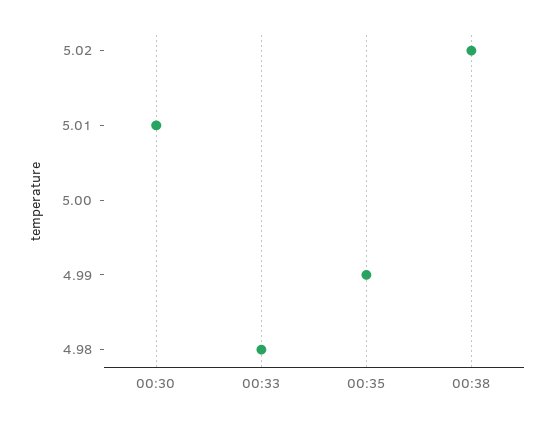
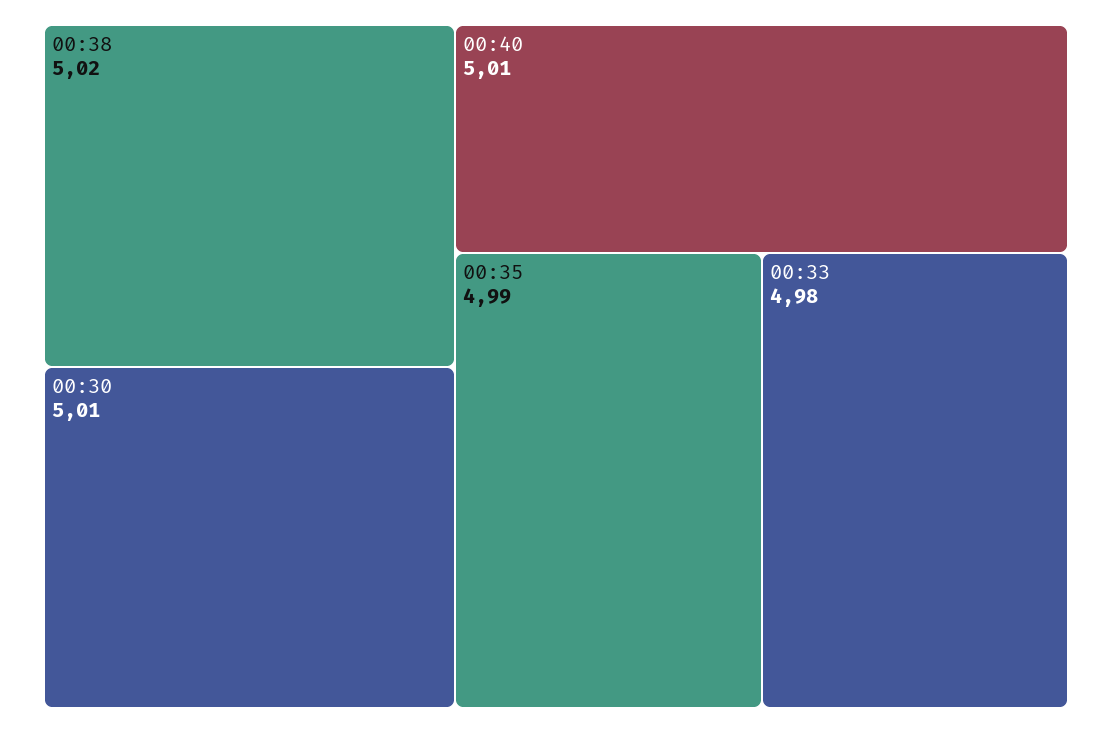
00:40: none -> 5.01

